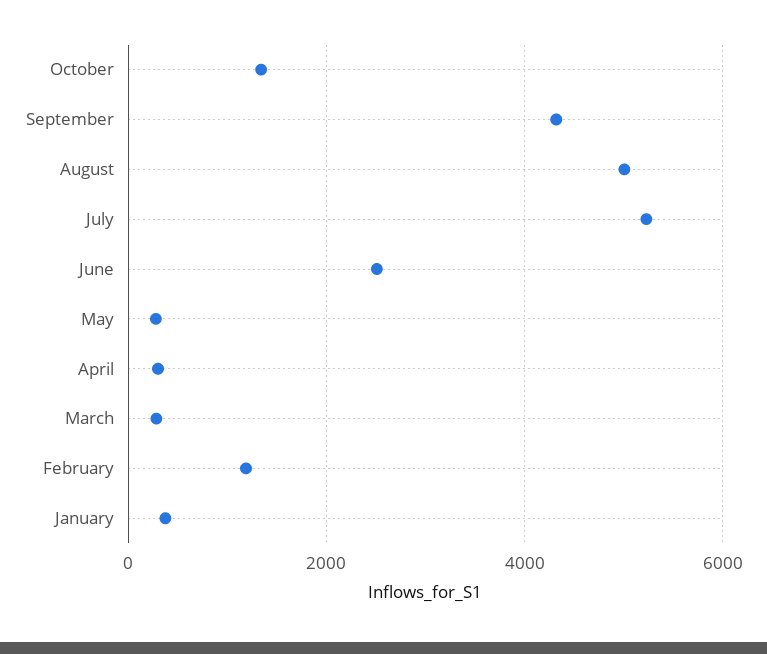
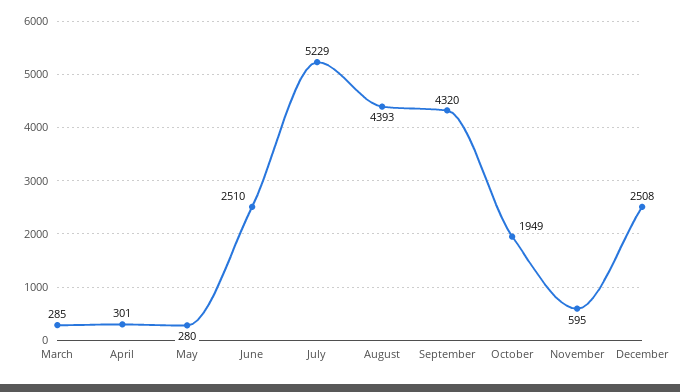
October: 1400 -> 1949
August: 5000 -> 4393
February: 1200 -> none
January: 400 -> none
November: none -> 595
December: none -> 2508

